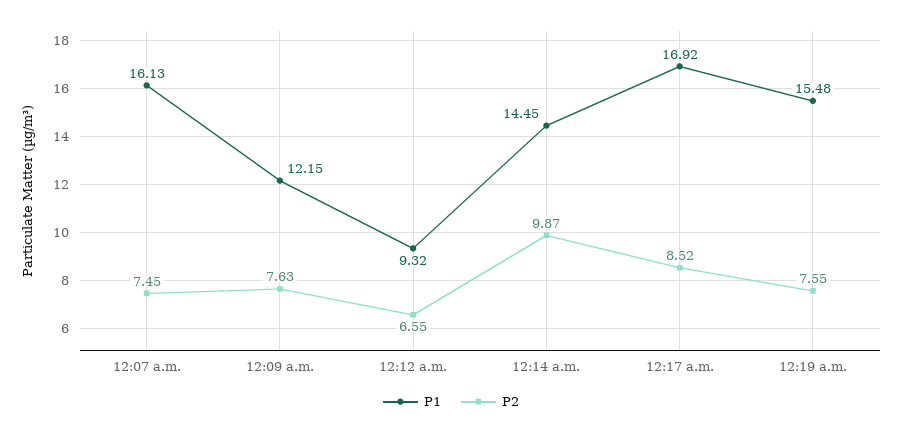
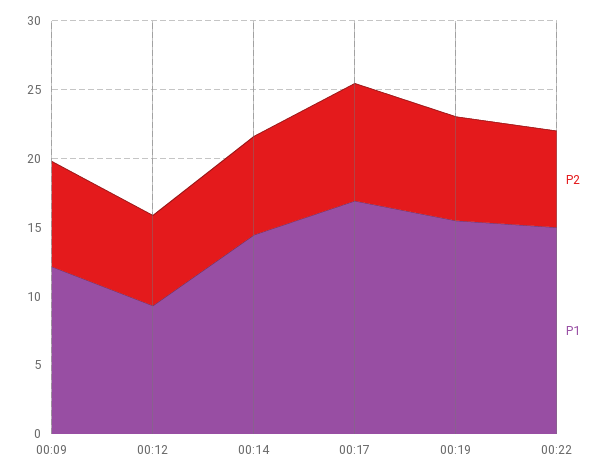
P1, 12:07 a.m.: 16.13 -> none
P2, 12:07 a.m.: 7.45 -> none
P2, 12:14 a.m.: 9.87 -> 7
P2, 00:22: none -> 7
P1, 00:22: none -> 15

